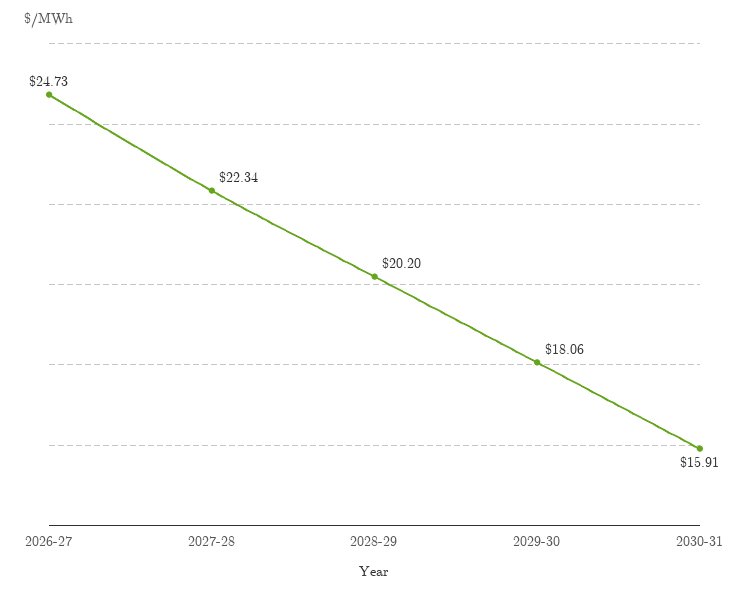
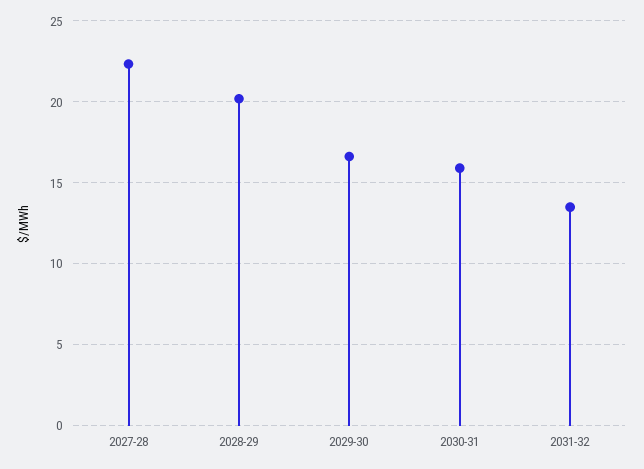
2026-27: 24.73 -> none
2029-30: 18.06 -> 16.5
2031-32: none -> 13.5

